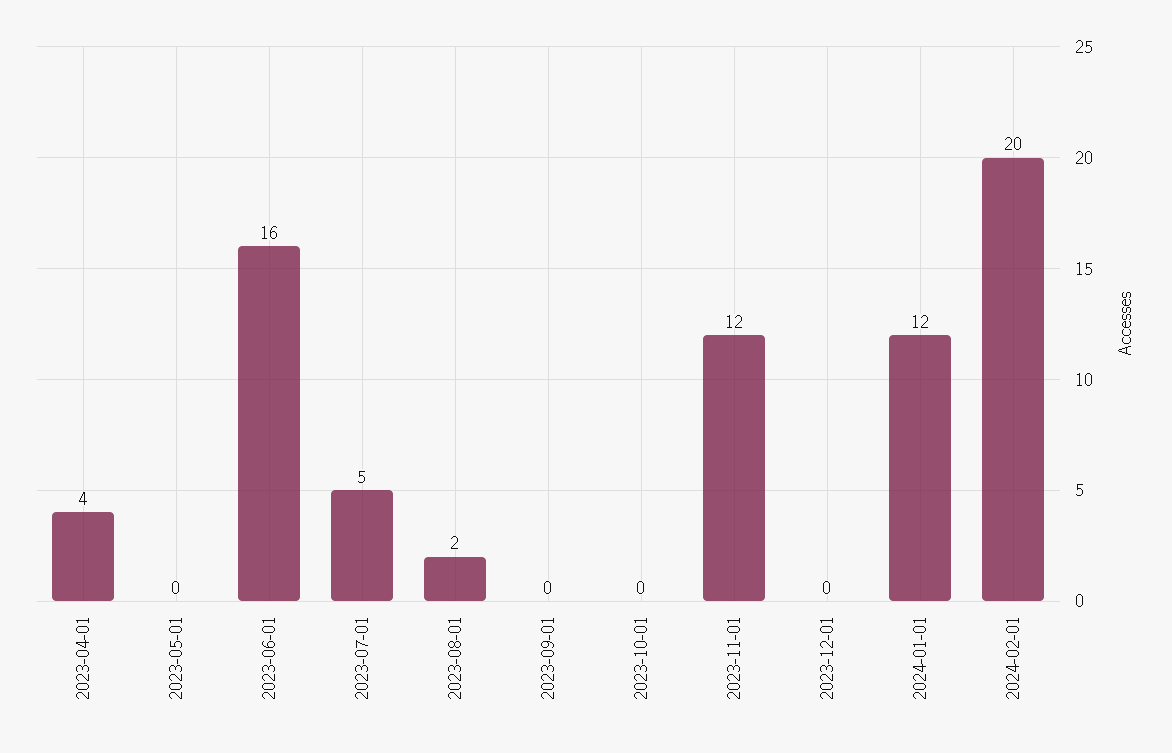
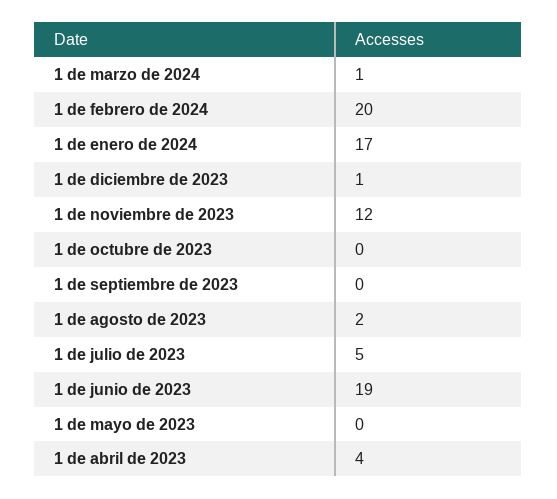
2023-06-01: 16 -> 19
2023-12-01: 0 -> 1
2024-01-01: 12 -> 17
1 de marzo de 2024: none -> 1

